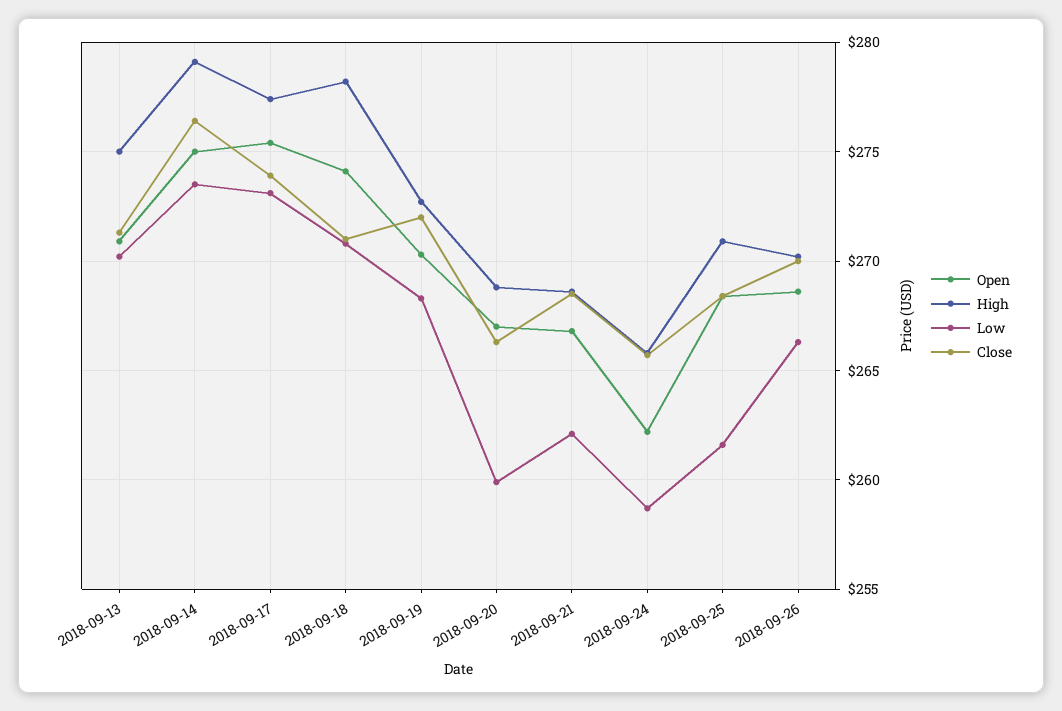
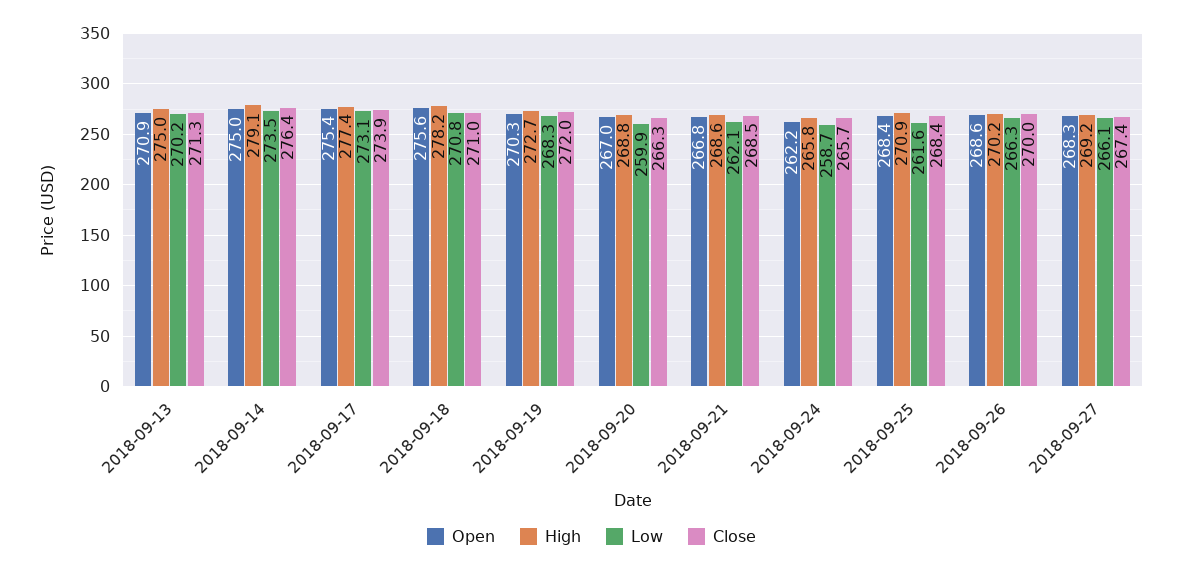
Open, 2018-09-18: 274 -> 275.6
Open, 2018-09-27: none -> 268.3
High, 2018-09-27: none -> 269.2
Low, 2018-09-27: none -> 266.1
Close, 2018-09-27: none -> 267.4

